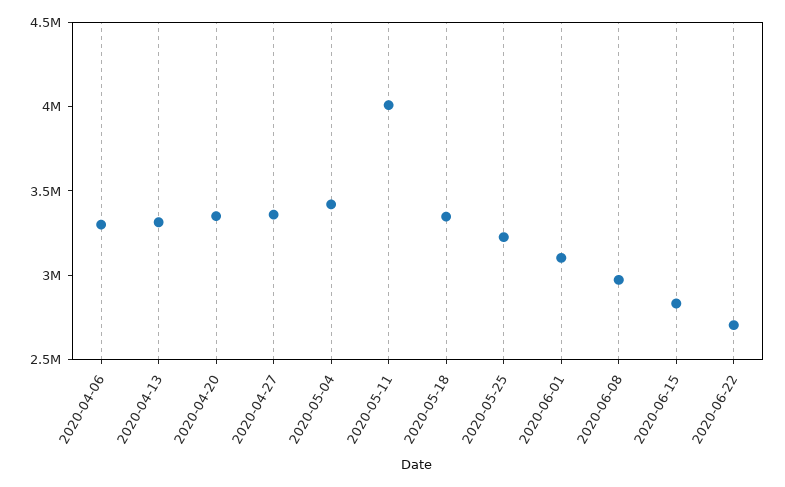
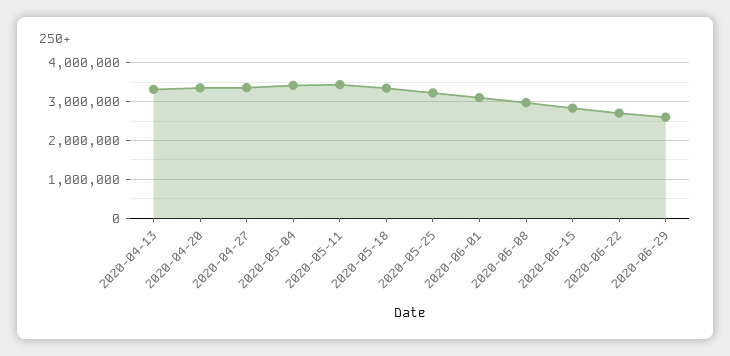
2020-04-06: 3300000 -> none
2020-05-11: 4000000 -> 3400000
2020-06-29: none -> 2600000

